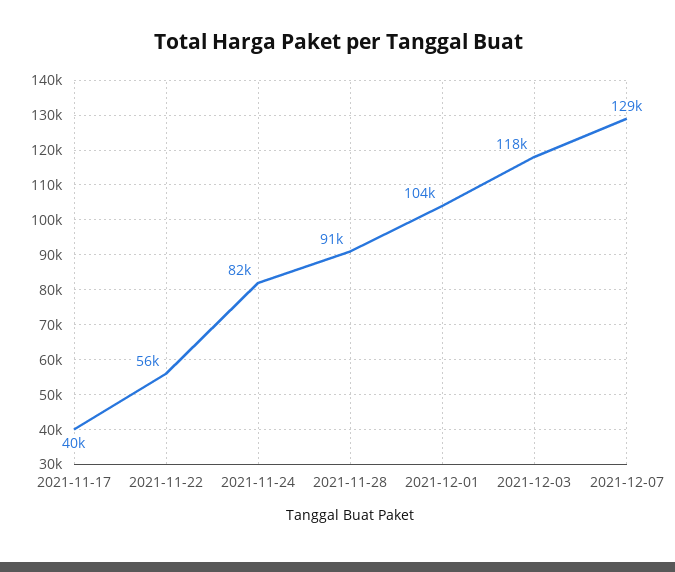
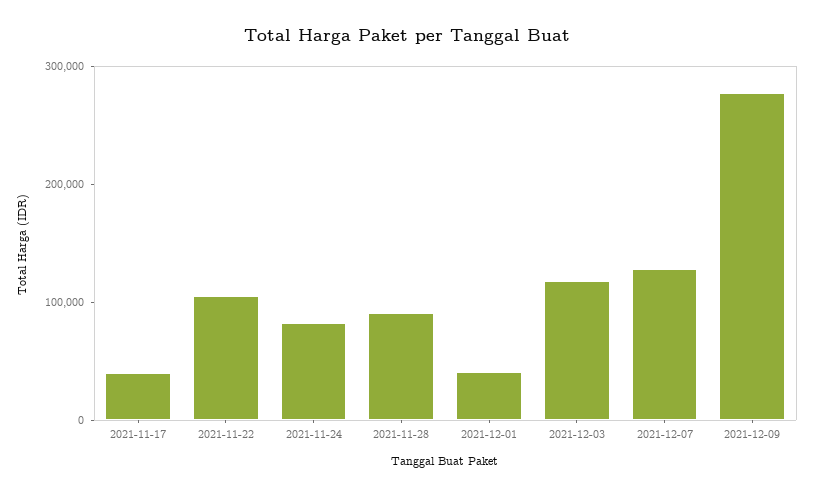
2021-11-22: 56000 -> 100000
2021-12-01: 104000 -> 40000
2021-12-09: none -> 280000

